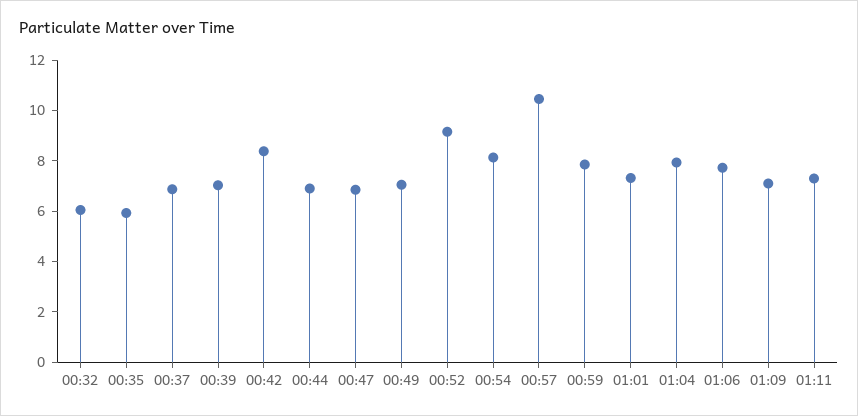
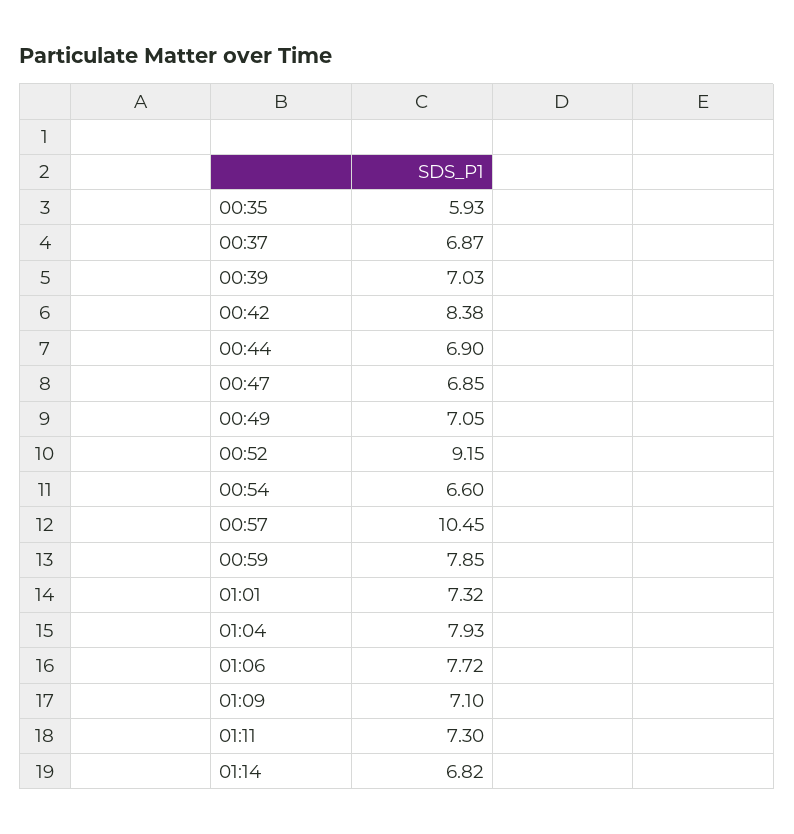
00:32: 6 -> none
00:54: 8 -> 6.6
01:14: none -> 6.82

